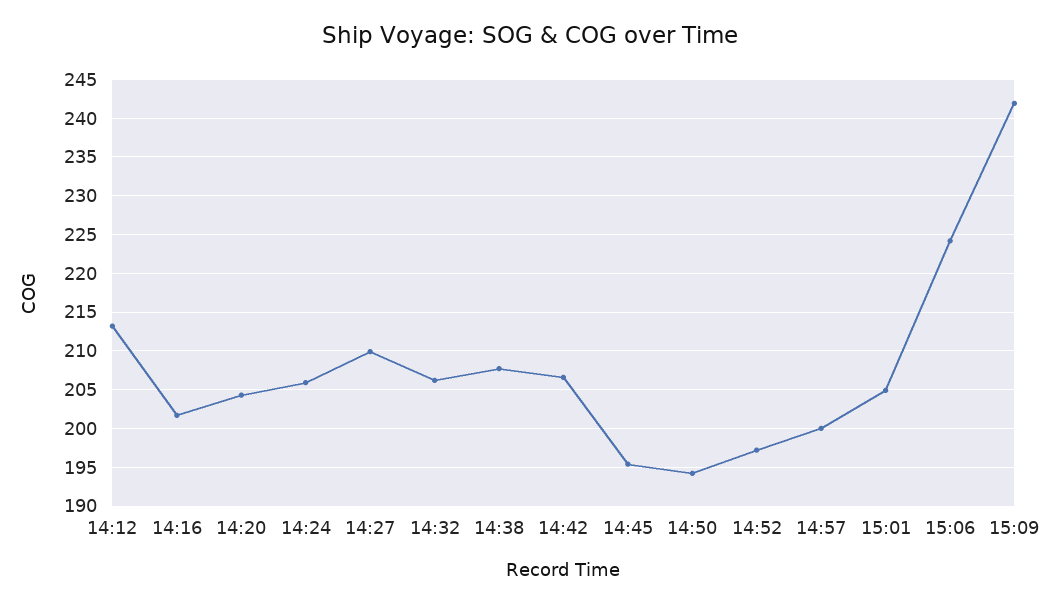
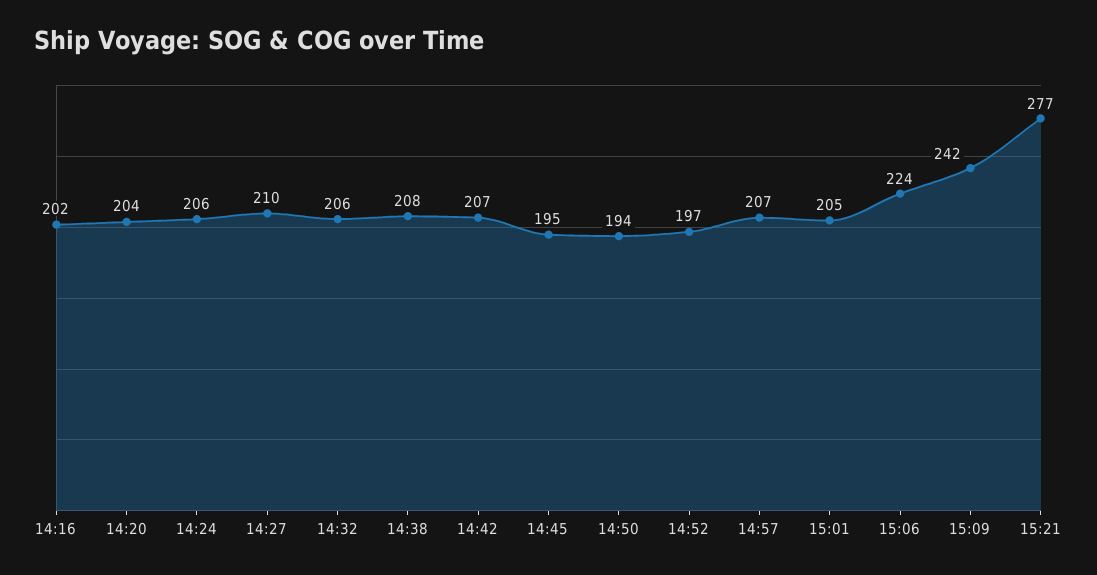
14:12: 213 -> none
14:57: 200 -> 207
15:21: none -> 277

